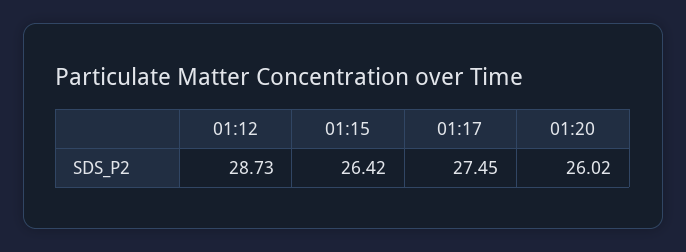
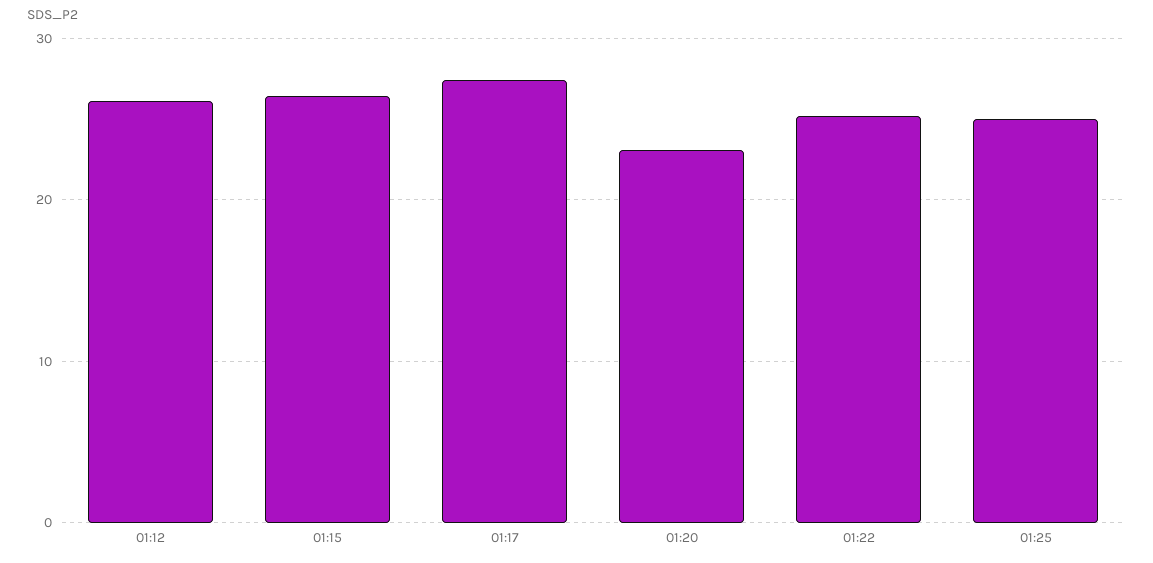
01:12: 28.73 -> 26
01:20: 26.02 -> 23
01:22: none -> 25
01:25: none -> 25

